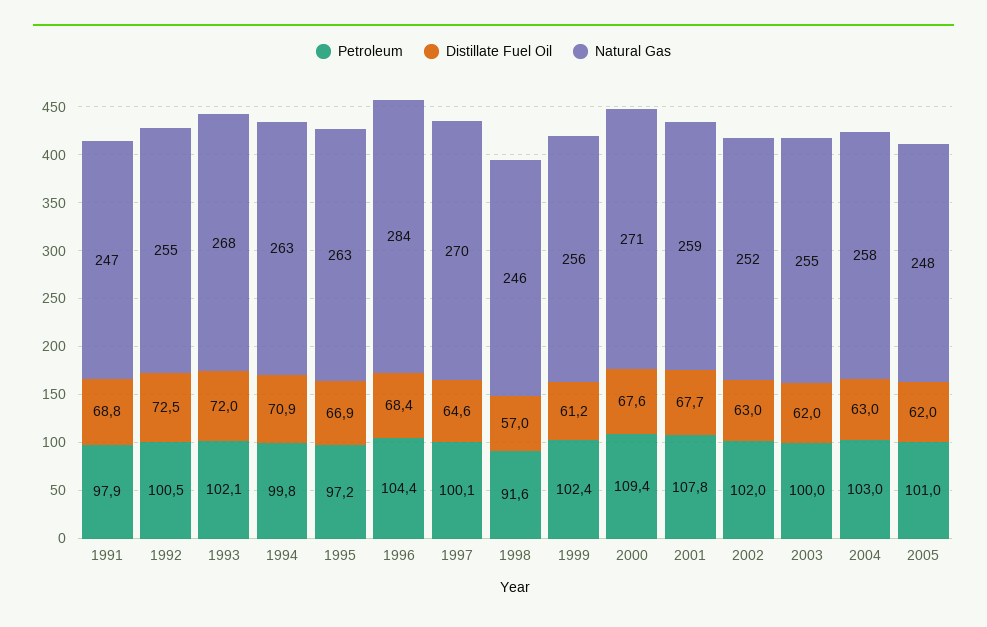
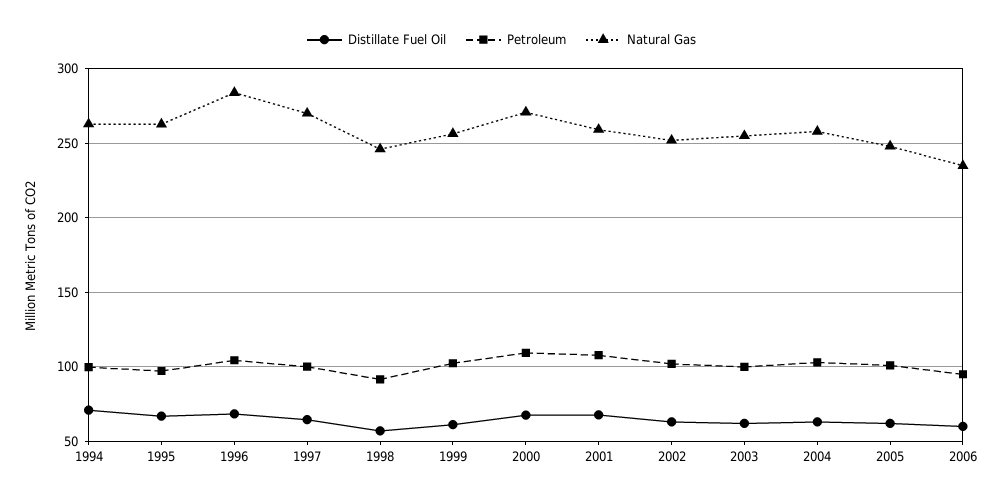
Petroleum, 1991: 97.9 -> none
Distillate Fuel Oil, 1991: 68.8 -> none
Natural Gas, 1991: 247 -> none
Petroleum, 1992: 100.5 -> none
Distillate Fuel Oil, 1992: 72.5 -> none
Natural Gas, 1992: 255 -> none
Petroleum, 1993: 102.1 -> none
Distillate Fuel Oil, 1993: 72 -> none
Natural Gas, 1993: 268 -> none
Distillate Fuel Oil, 2006: none -> 60
Petroleum, 2006: none -> 95
Natural Gas, 2006: none -> 235

